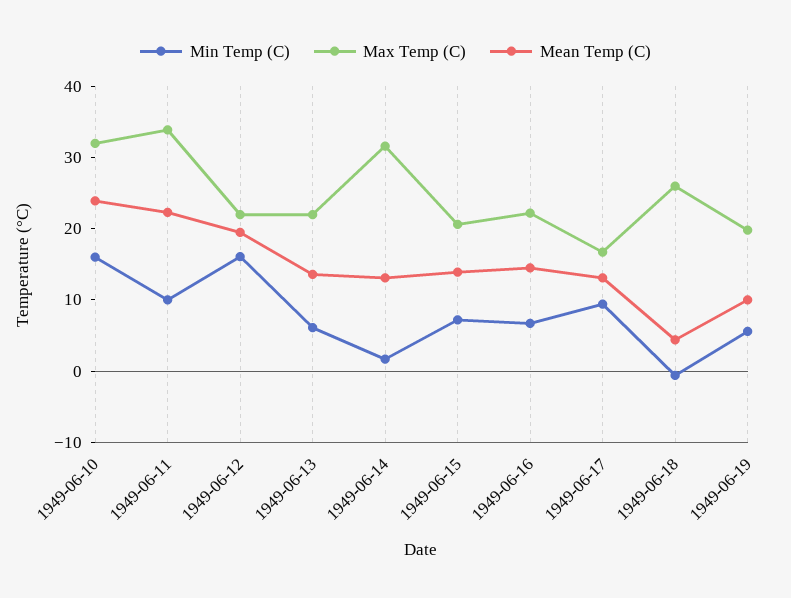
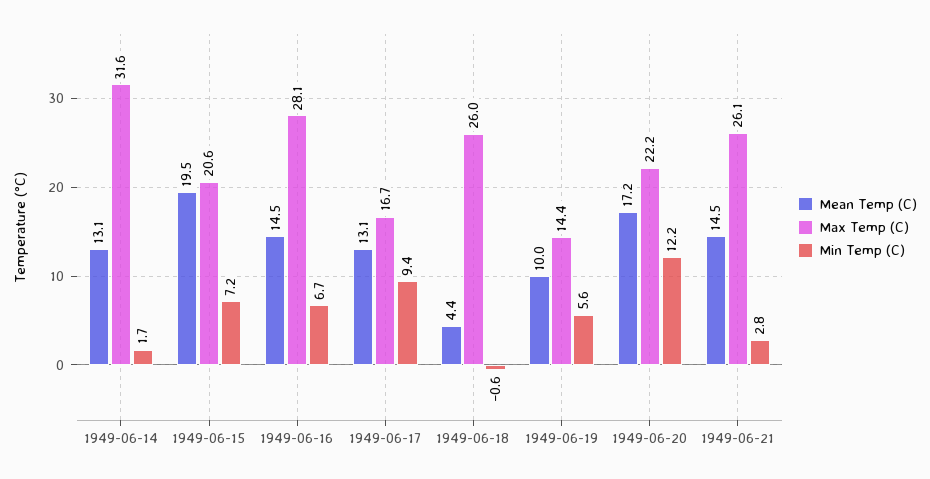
Min Temp (C), 1949-06-10: 16 -> none
Max Temp (C), 1949-06-10: 32 -> none
Mean Temp (C), 1949-06-10: 24 -> none
Min Temp (C), 1949-06-11: 10 -> none
Max Temp (C), 1949-06-11: 34 -> none
Mean Temp (C), 1949-06-11: 22 -> none
Min Temp (C), 1949-06-12: 16 -> none
Max Temp (C), 1949-06-12: 22 -> none
Mean Temp (C), 1949-06-12: 20 -> none
Min Temp (C), 1949-06-13: 6 -> none
Max Temp (C), 1949-06-13: 22 -> none
Mean Temp (C), 1949-06-13: 14 -> none
Mean Temp (C), 1949-06-15: 14 -> 19.5
Max Temp (C), 1949-06-16: 22 -> 28.1
Max Temp (C), 1949-06-19: 20 -> 14.4
Mean Temp (C), 1949-06-20: none -> 17.2
Max Temp (C), 1949-06-20: none -> 22.2
Min Temp (C), 1949-06-20: none -> 12.2
Mean Temp (C), 1949-06-21: none -> 14.5
Max Temp (C), 1949-06-21: none -> 26.1
Min Temp (C), 1949-06-21: none -> 2.8

